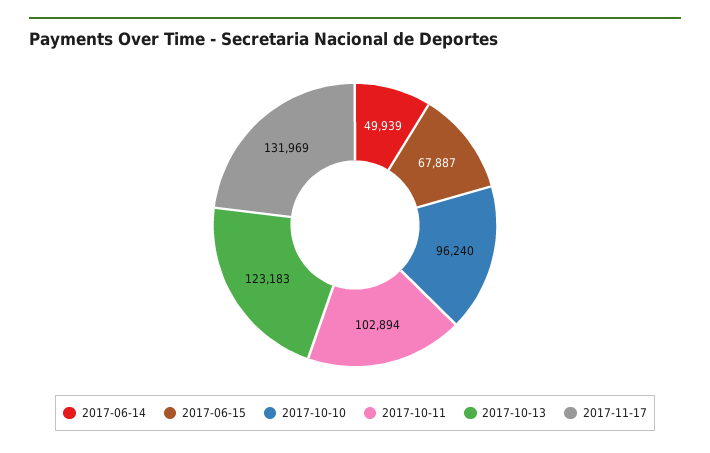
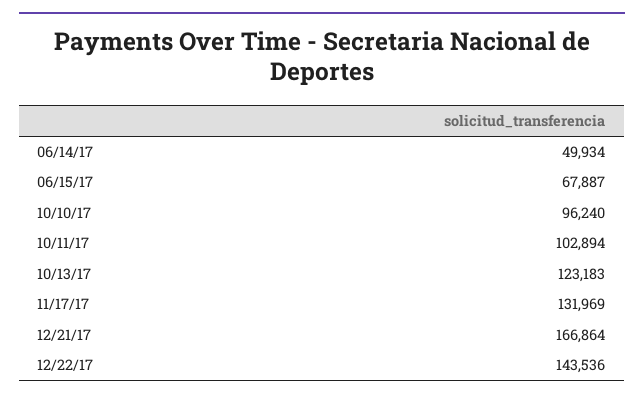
2017-06-14: 49939 -> 49934
12/21/17: none -> 166864
12/22/17: none -> 143536

